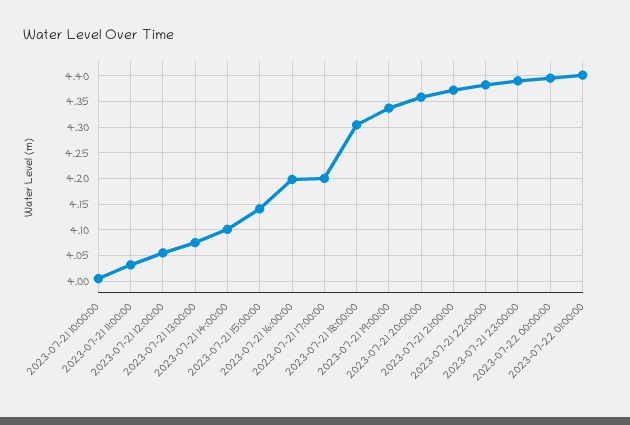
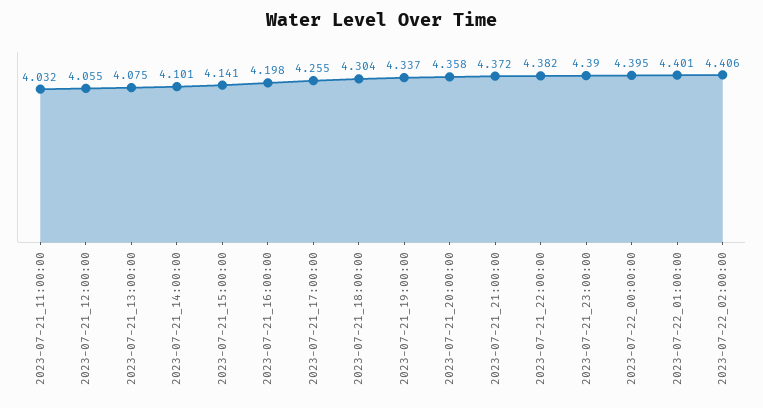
2023-07-21 10:00:00: 4 -> none
2023-07-21 17:00:00: 4.2 -> 4.255
2023-07-22_02:00:00: none -> 4.406

